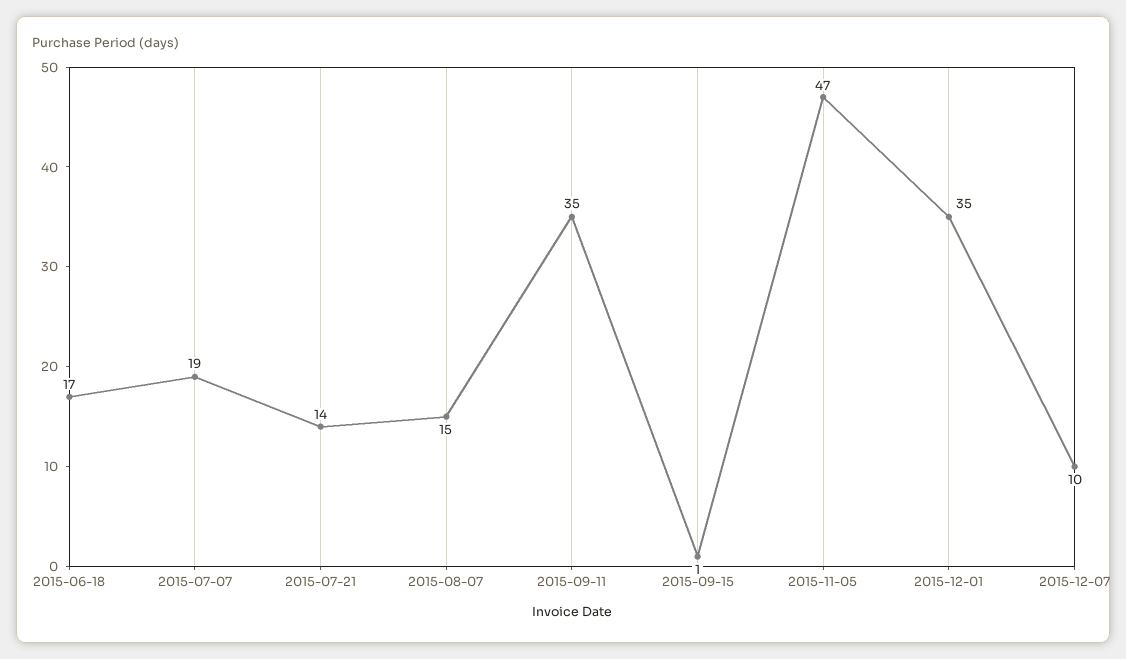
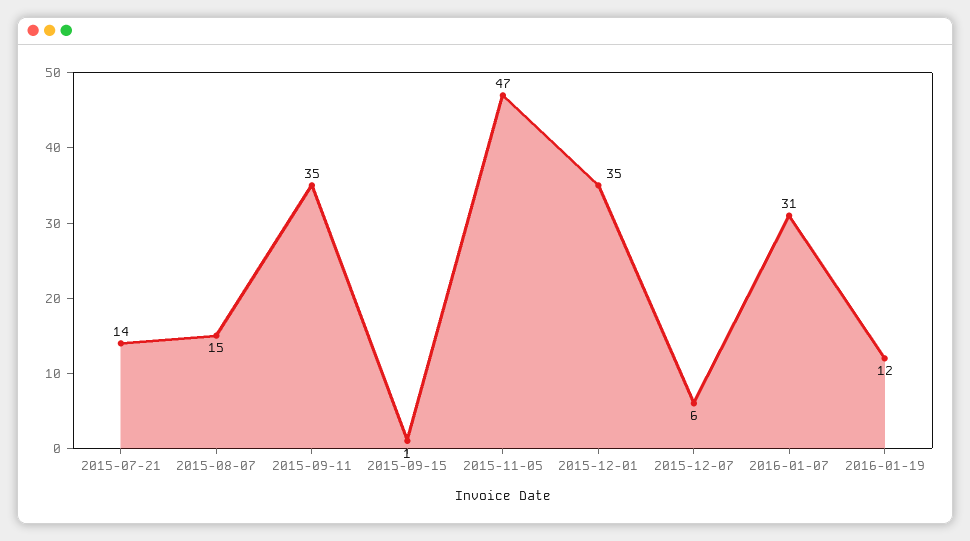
2015-06-18: 17 -> none
2015-07-07: 19 -> none
2015-12-07: 10 -> 6
2016-01-07: none -> 31
2016-01-19: none -> 12

